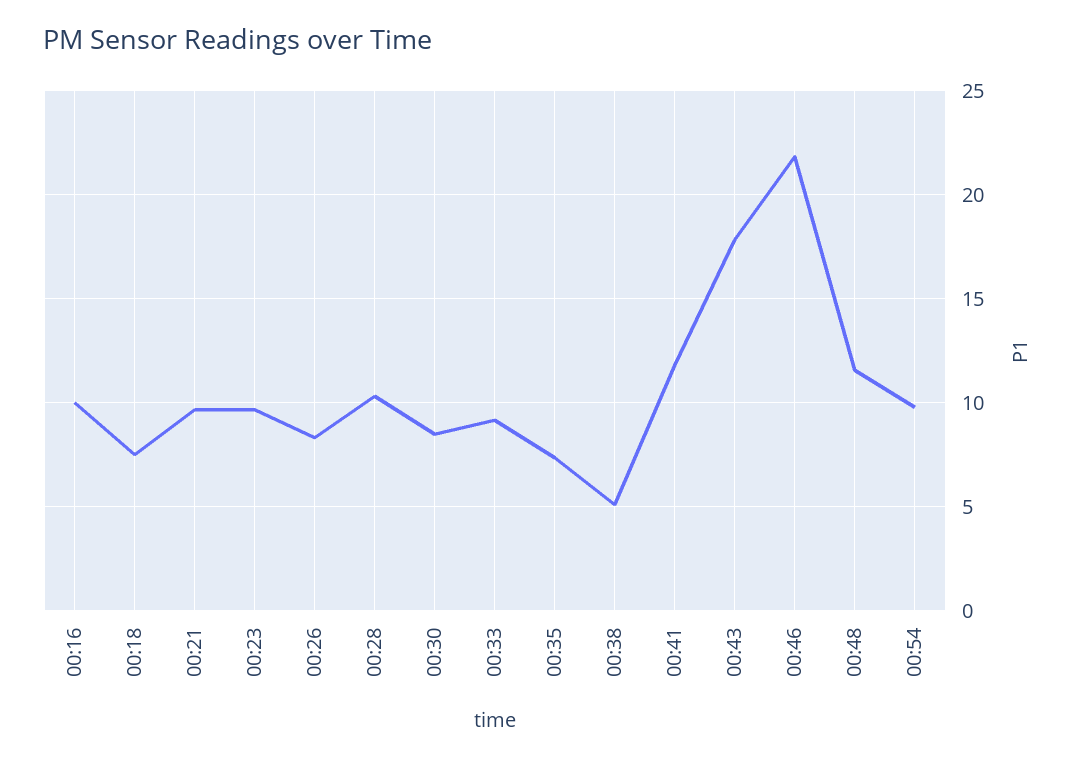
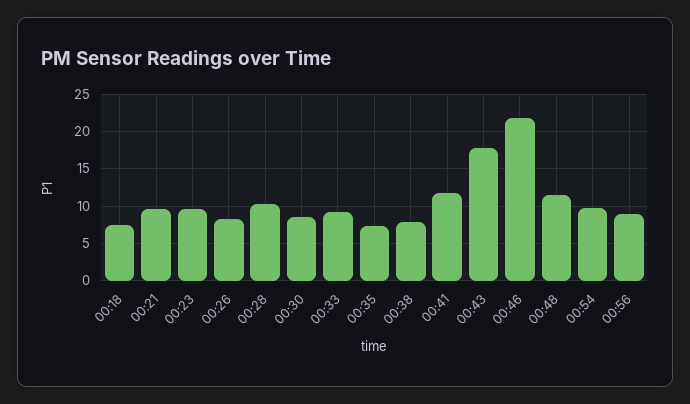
00:16: 10 -> none
00:38: 5 -> 8
00:56: none -> 9

